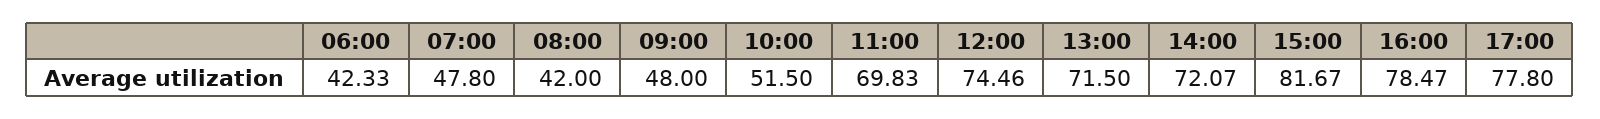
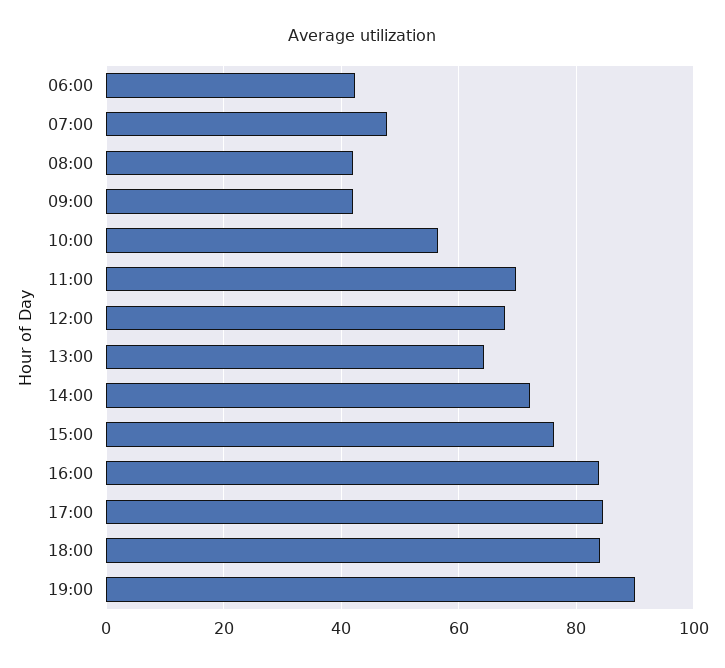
09:00: 48 -> 42
10:00: 51.5 -> 56
12:00: 74.46 -> 68
13:00: 71.5 -> 64
15:00: 81.67 -> 76
16:00: 78.47 -> 84
17:00: 77.8 -> 84
18:00: none -> 84
19:00: none -> 90

